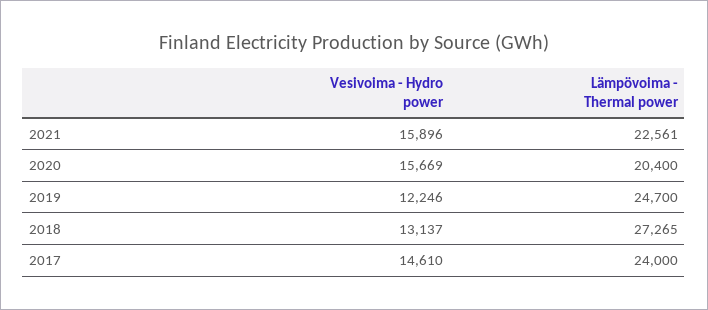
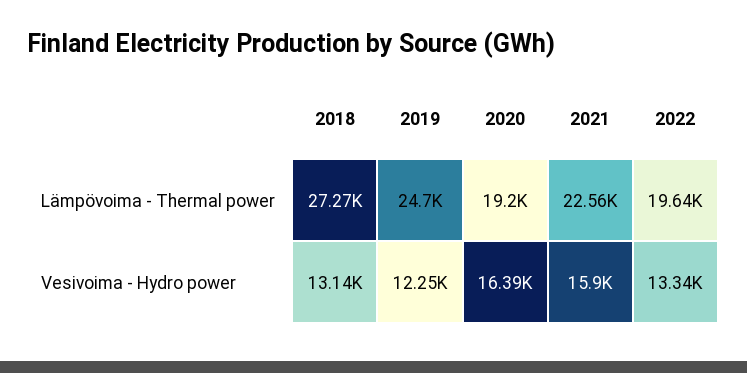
Vesivoima - Hydro power, 2020: 15669 -> 16390
Lämpövoima - Thermal power, 2020: 20400 -> 19200
Vesivoima - Hydro power, 2017: 14610 -> none
Lämpövoima - Thermal power, 2017: 24000 -> none
Lämpövoima - Thermal power, 2022: none -> 19640
Vesivoima - Hydro power, 2022: none -> 13340

